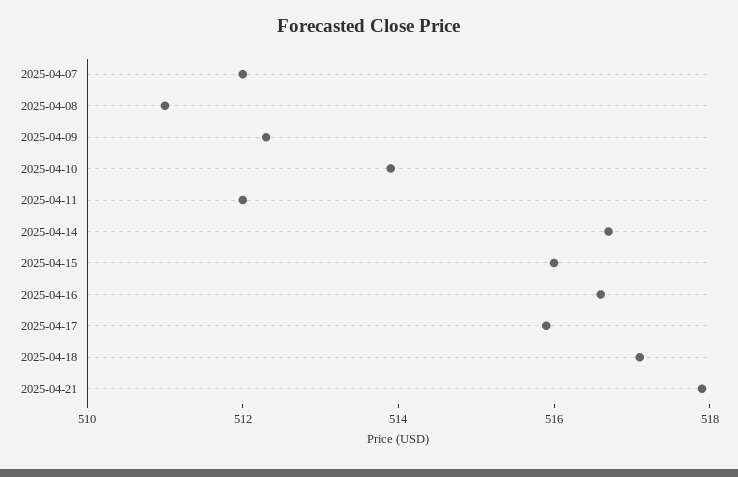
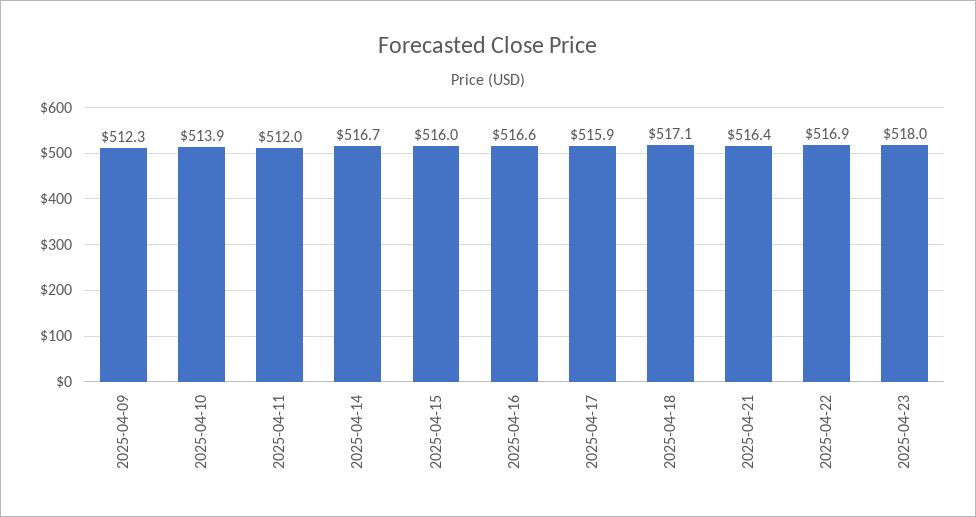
2025-04-07: 512 -> none
2025-04-08: 511 -> none
2025-04-21: 518 -> 516.4
2025-04-22: none -> 516.9
2025-04-23: none -> 518

